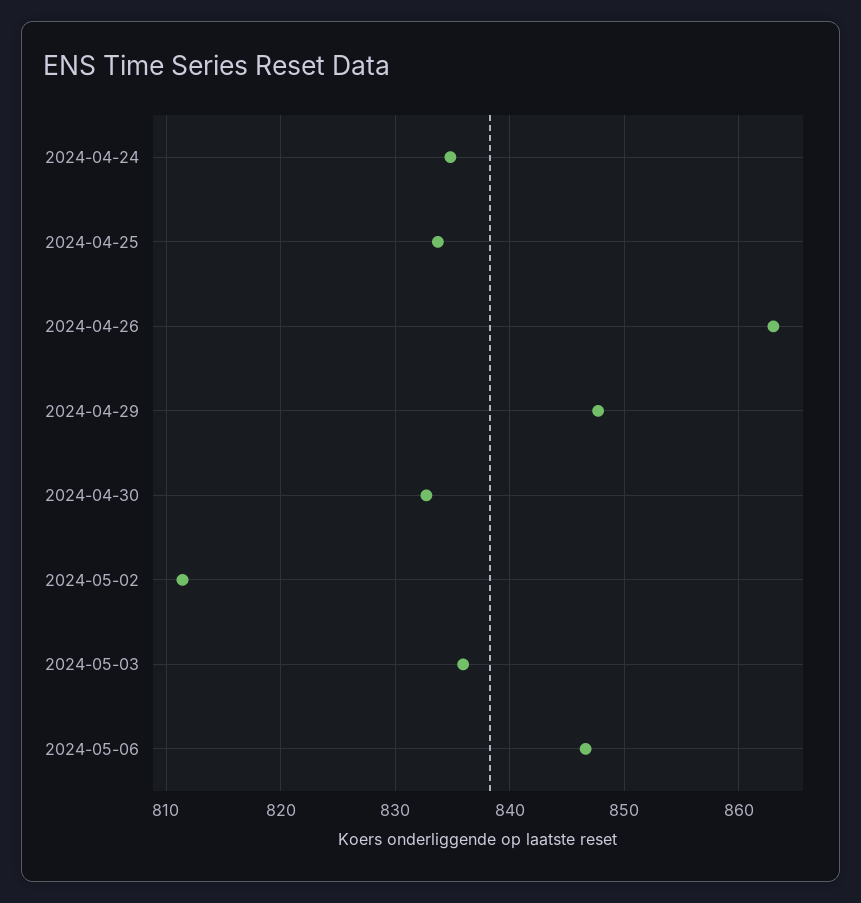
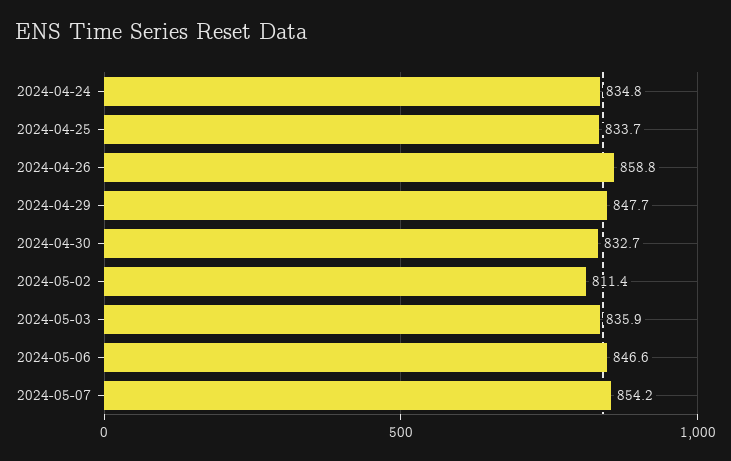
2024-04-26: 863 -> 858.8
2024-05-07: none -> 854.2

